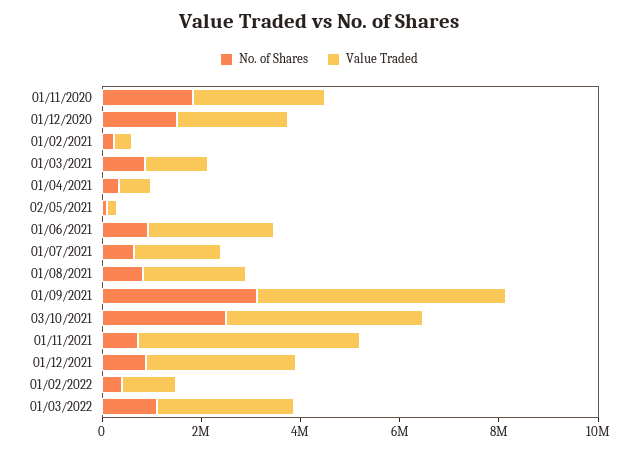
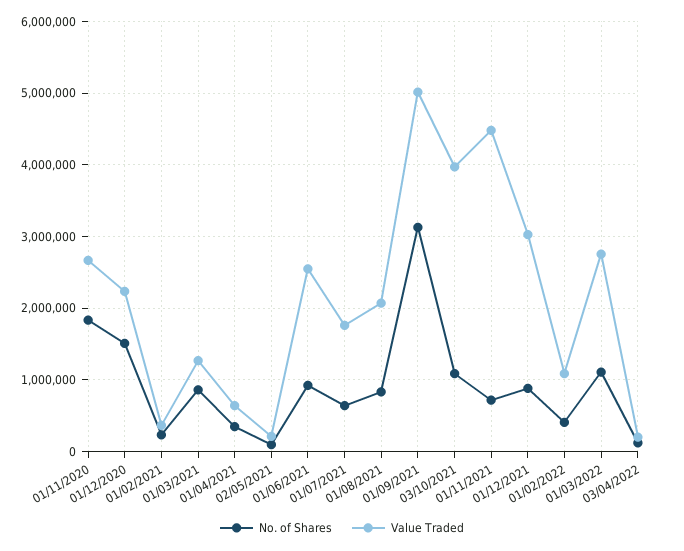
No. of Shares, 03/10/2021: 2500000 -> 1100000
No. of Shares, 03/04/2022: none -> 100000
Value Traded, 03/04/2022: none -> 200000

